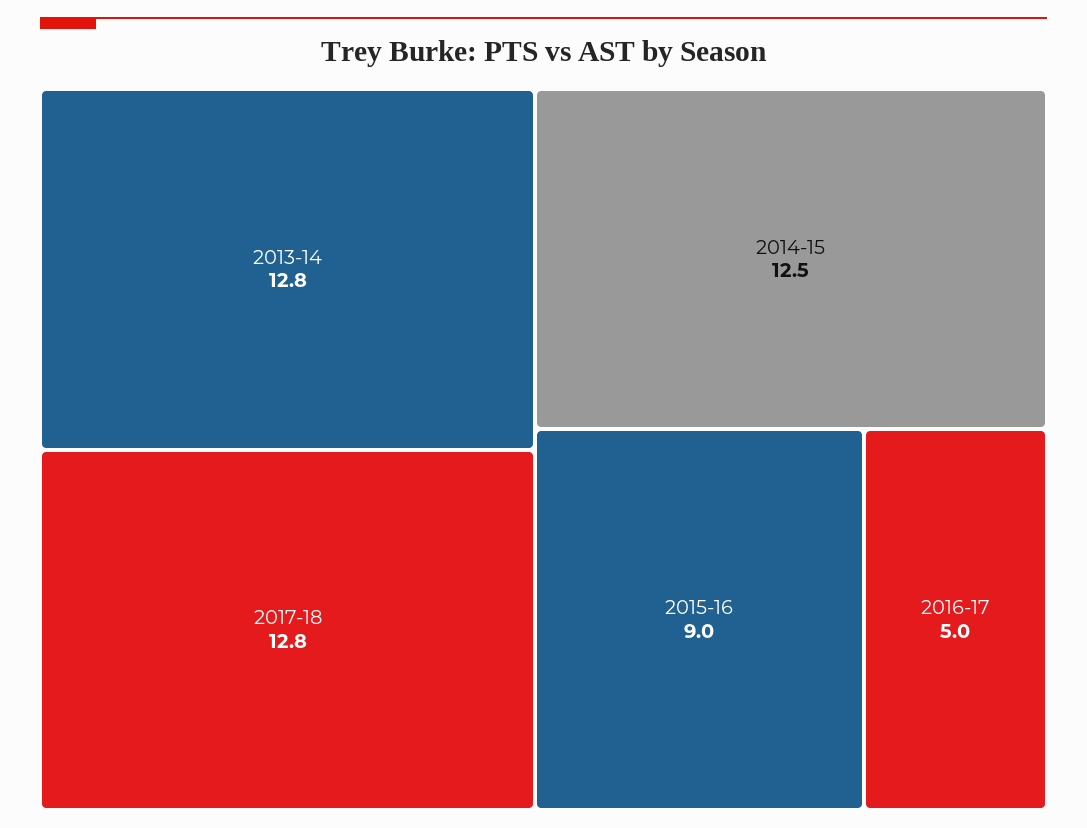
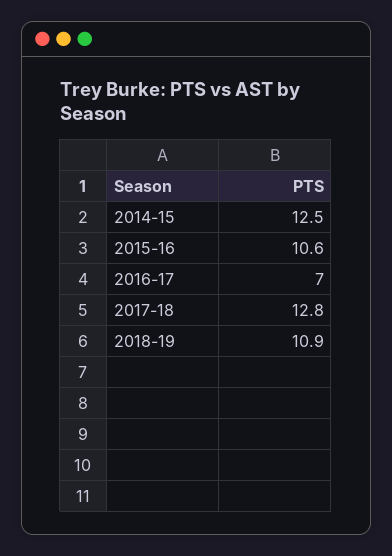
2013-14: 12.8 -> none
2015-16: 9 -> 10.6
2016-17: 5 -> 7
2018-19: none -> 10.9

